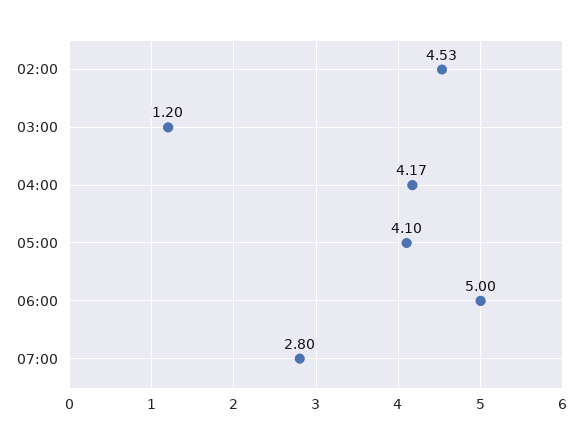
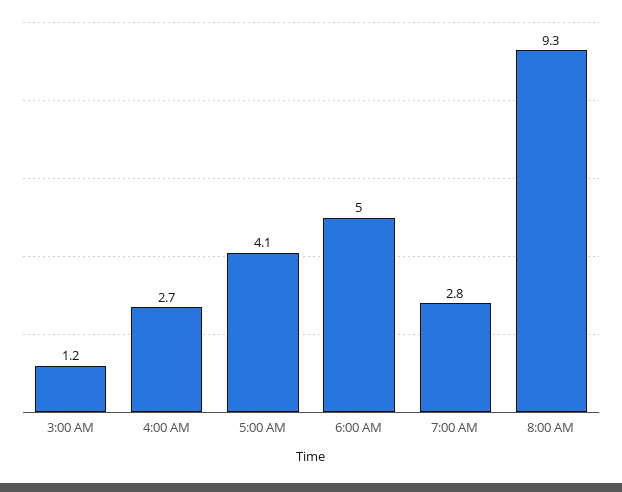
02:00: 4.53 -> none
04:00: 4.17 -> 2.7
8:00 AM: none -> 9.3

